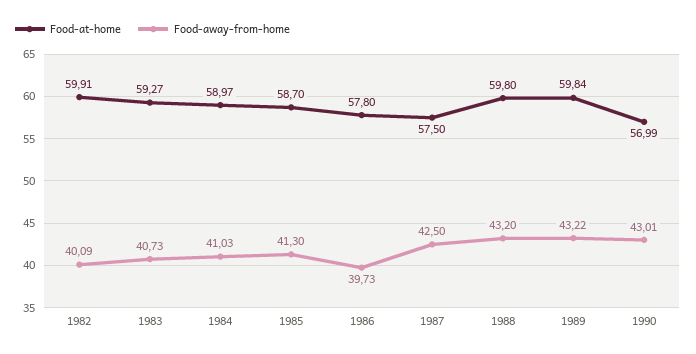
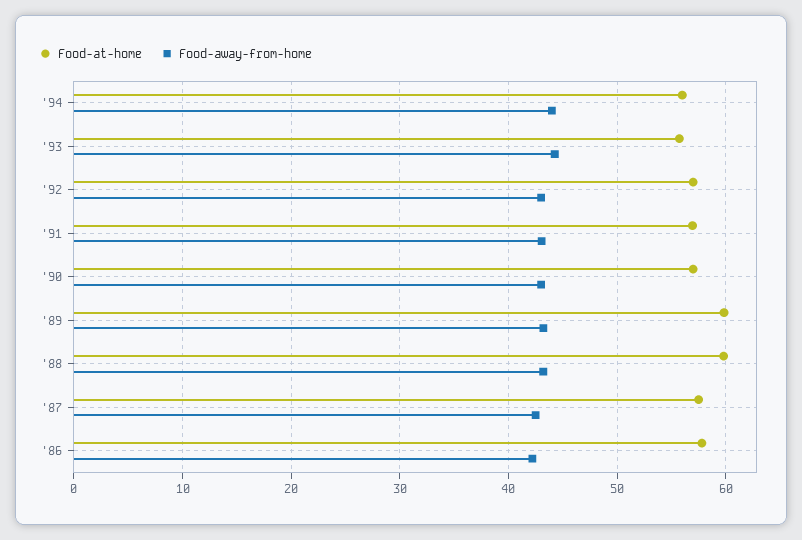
Food-at-home, 1982: 59.91 -> none
Food-away-from-home, 1982: 40.09 -> none
Food-at-home, 1983: 59.27 -> none
Food-away-from-home, 1983: 40.73 -> none
Food-at-home, 1984: 58.97 -> none
Food-away-from-home, 1984: 41.03 -> none
Food-at-home, 1985: 58.7 -> none
Food-away-from-home, 1985: 41.3 -> none
Food-away-from-home, 1986: 39.73 -> 42
Food-at-home, '94: none -> 56
Food-away-from-home, '94: none -> 44
Food-at-home, '93: none -> 56
Food-away-from-home, '93: none -> 44
Food-at-home, '92: none -> 57
Food-away-from-home, '92: none -> 43
Food-at-home, '91: none -> 57
Food-away-from-home, '91: none -> 43

